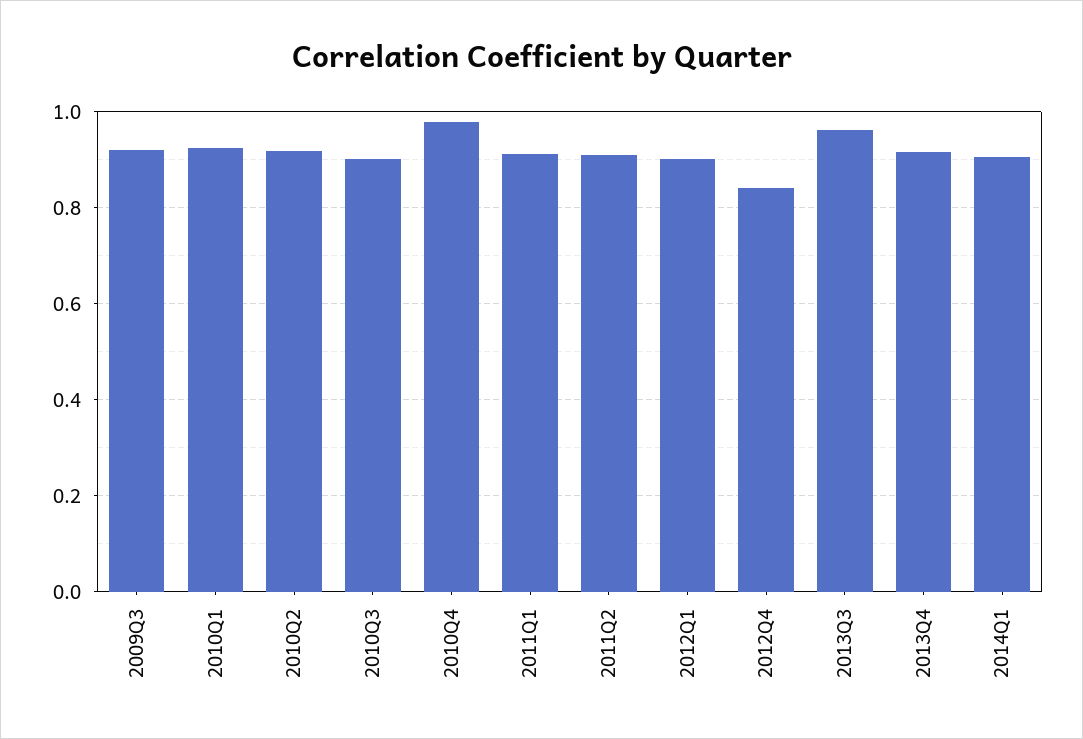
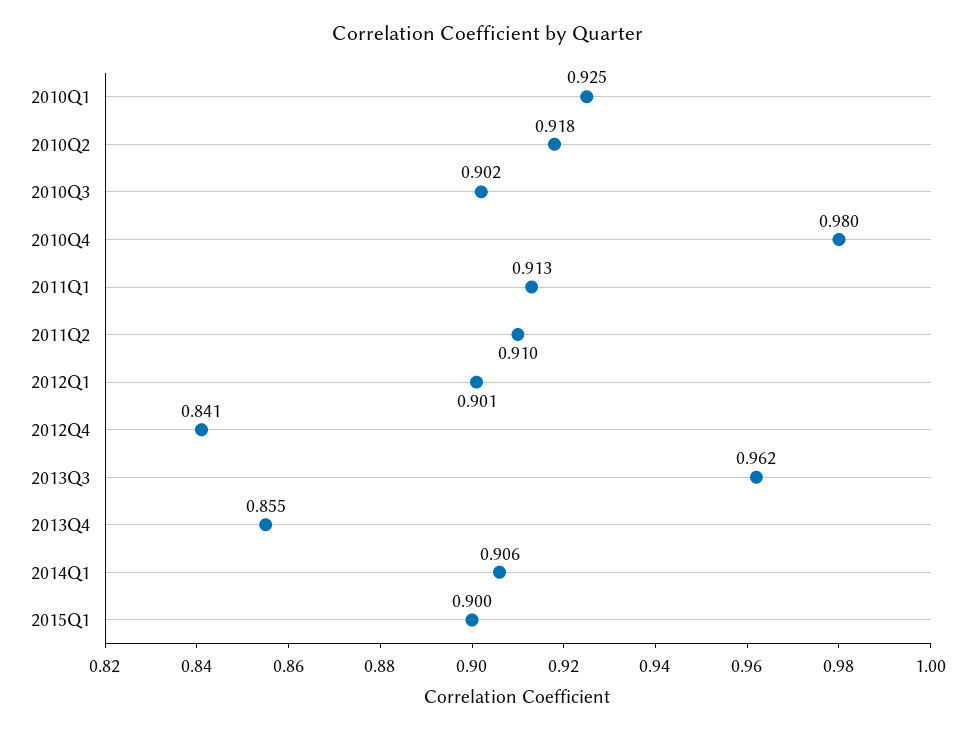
2009Q3: 0.92 -> none
2013Q4: 0.92 -> 0.855
2015Q1: none -> 0.9

